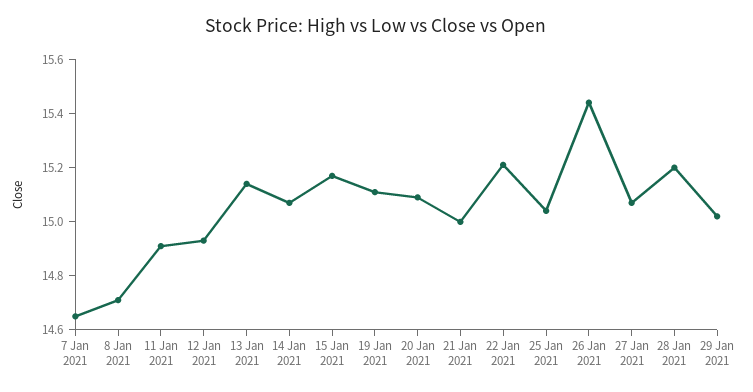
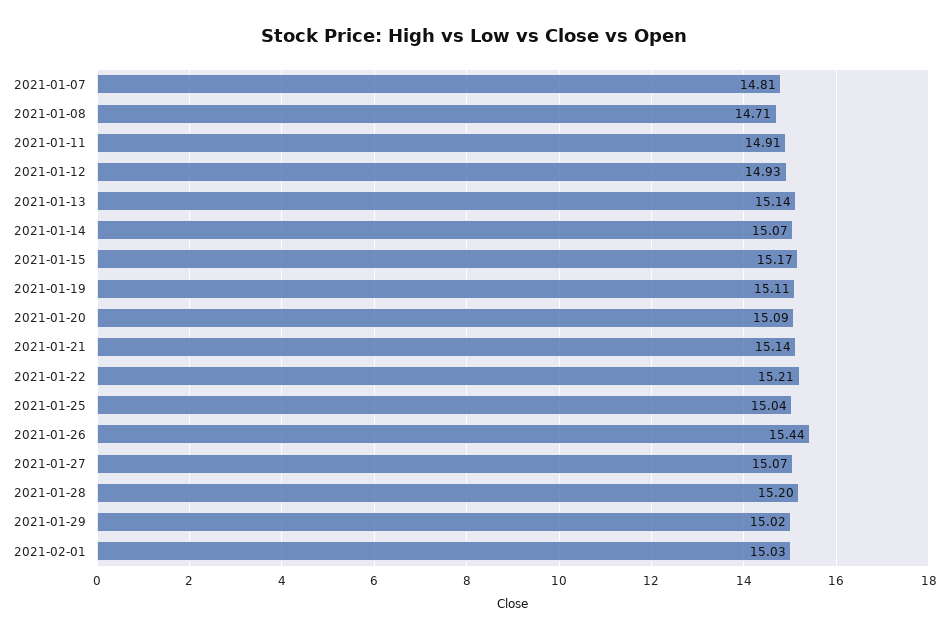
7 Jan 2021: 14.65 -> 14.81
21 Jan 2021: 15 -> 15.14
2021-02-01: none -> 15.03

